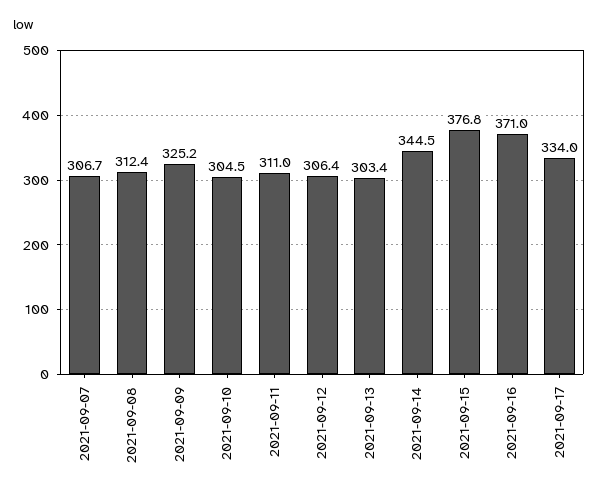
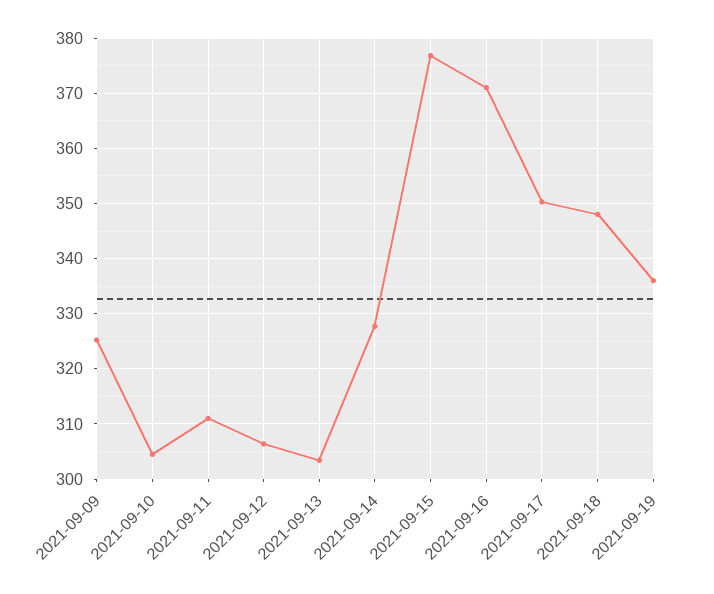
2021-09-07: 306.7 -> none
2021-09-08: 312.4 -> none
2021-09-14: 344.5 -> 328
2021-09-17: 334 -> 350
2021-09-18: none -> 348
2021-09-19: none -> 336

